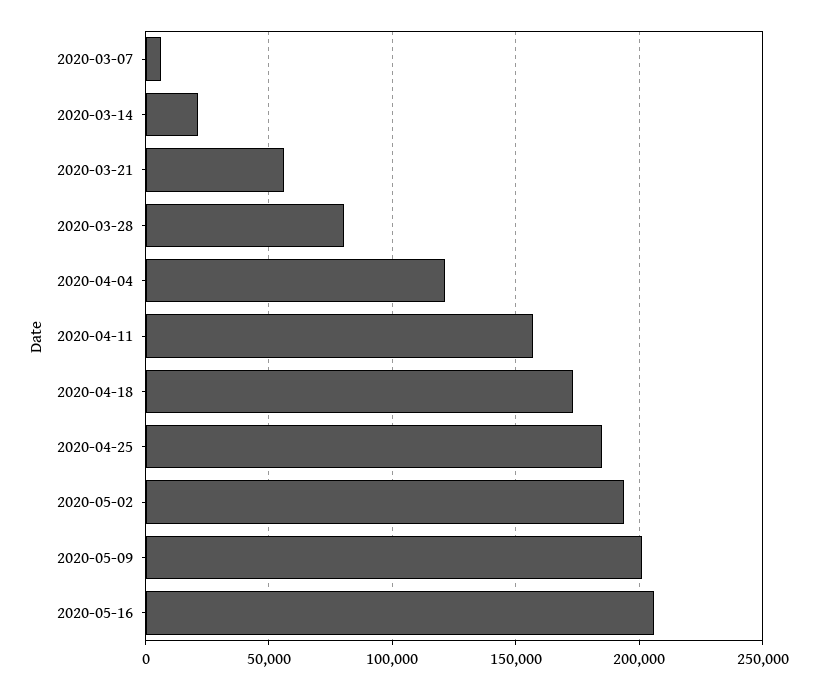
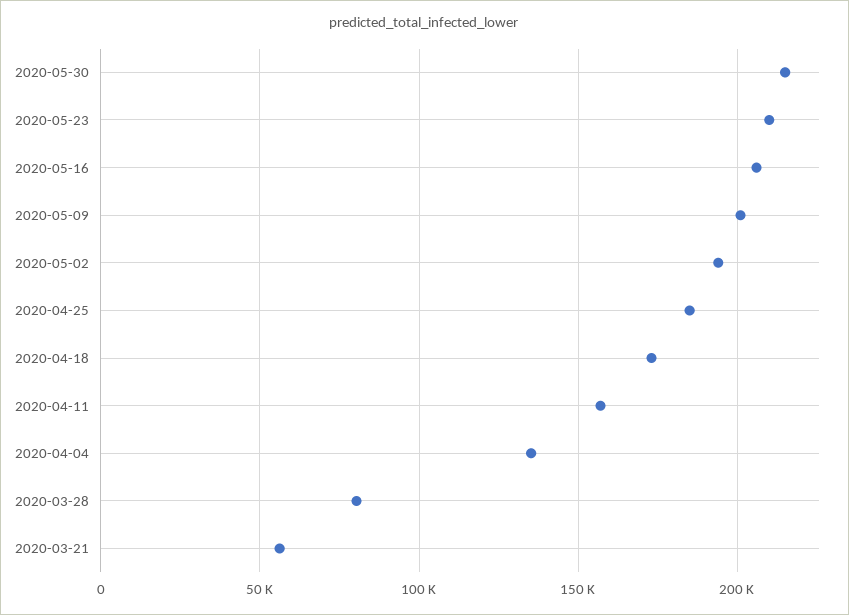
2020-03-07: 5000 -> none
2020-03-14: 20000 -> none
2020-04-04: 120000 -> 135000
2020-05-30: none -> 215000
2020-05-23: none -> 210000

